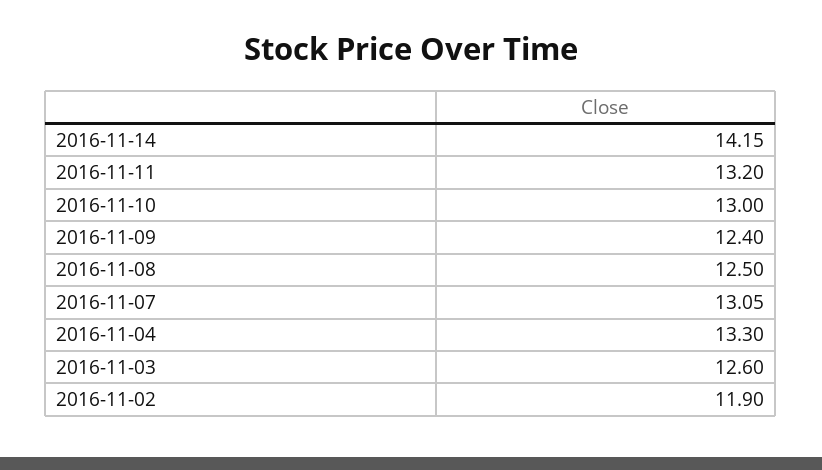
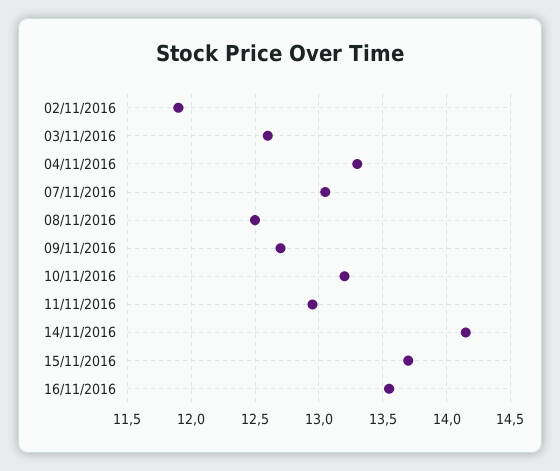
2016-11-11: 13.2 -> 12.95
2016-11-10: 13 -> 13.2
2016-11-09: 12.4 -> 12.7
15/11/2016: none -> 13.7
16/11/2016: none -> 13.55

